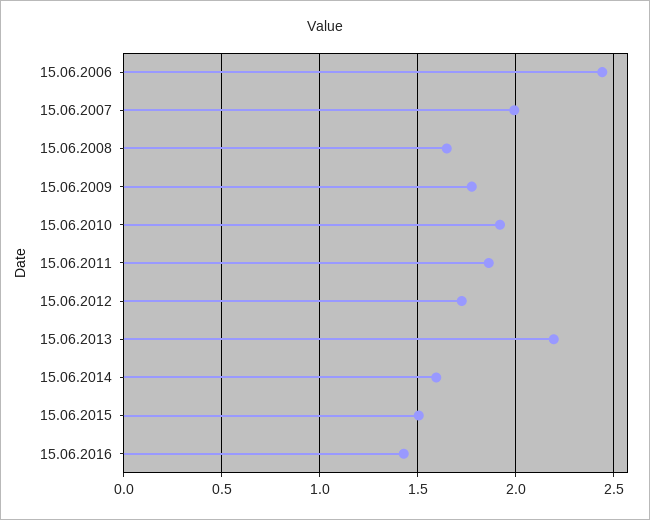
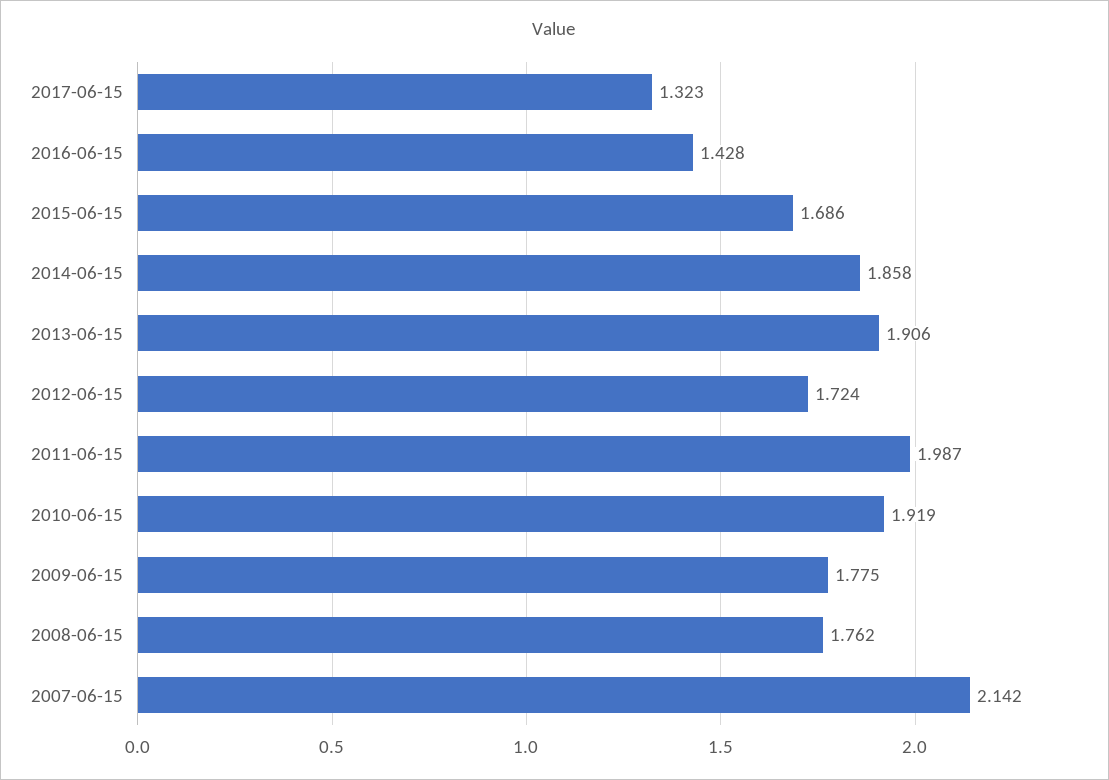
15.06.2006: 2.45 -> none
15.06.2007: 2 -> 2.142
15.06.2008: 1.65 -> 1.762
15.06.2011: 1.85 -> 1.987
15.06.2013: 2.2 -> 1.906
15.06.2014: 1.6 -> 1.858
15.06.2015: 1.5 -> 1.686
2017-06-15: none -> 1.323

